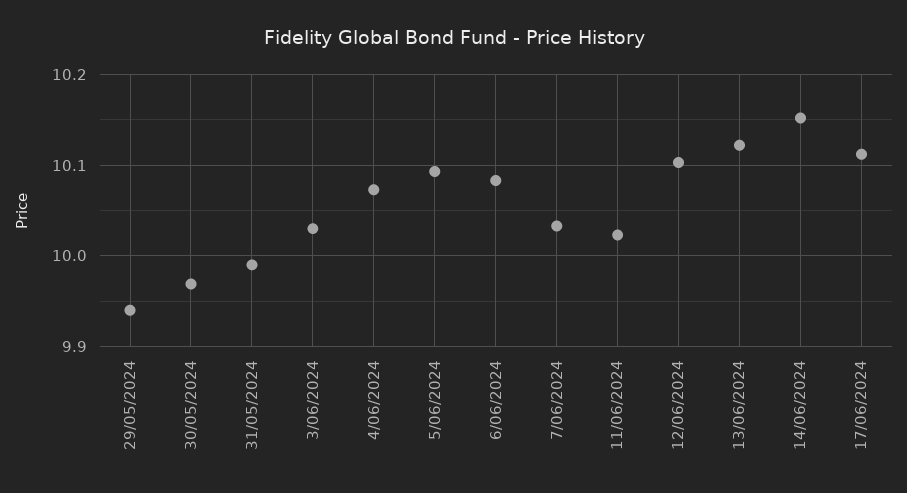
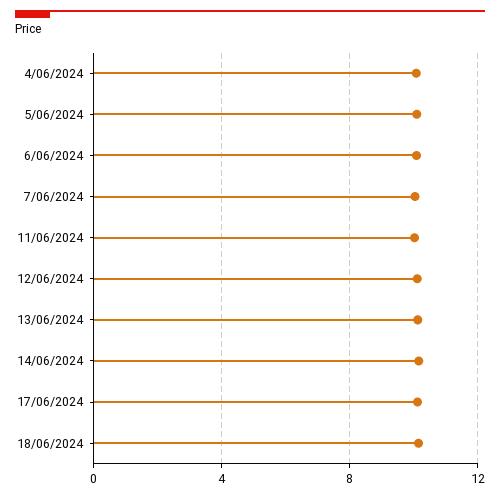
29/05/2024: 9.94 -> none
30/05/2024: 9.97 -> none
31/05/2024: 9.99 -> none
3/06/2024: 10.03 -> none
18/06/2024: none -> 10

